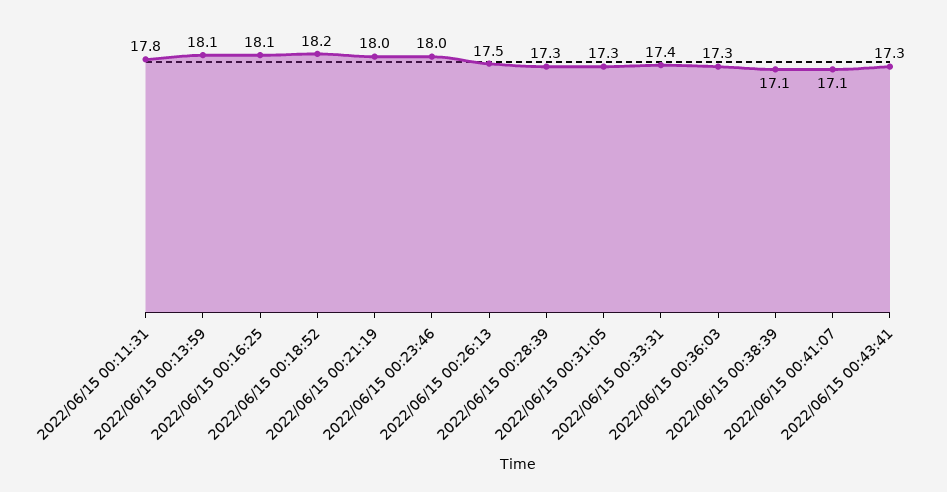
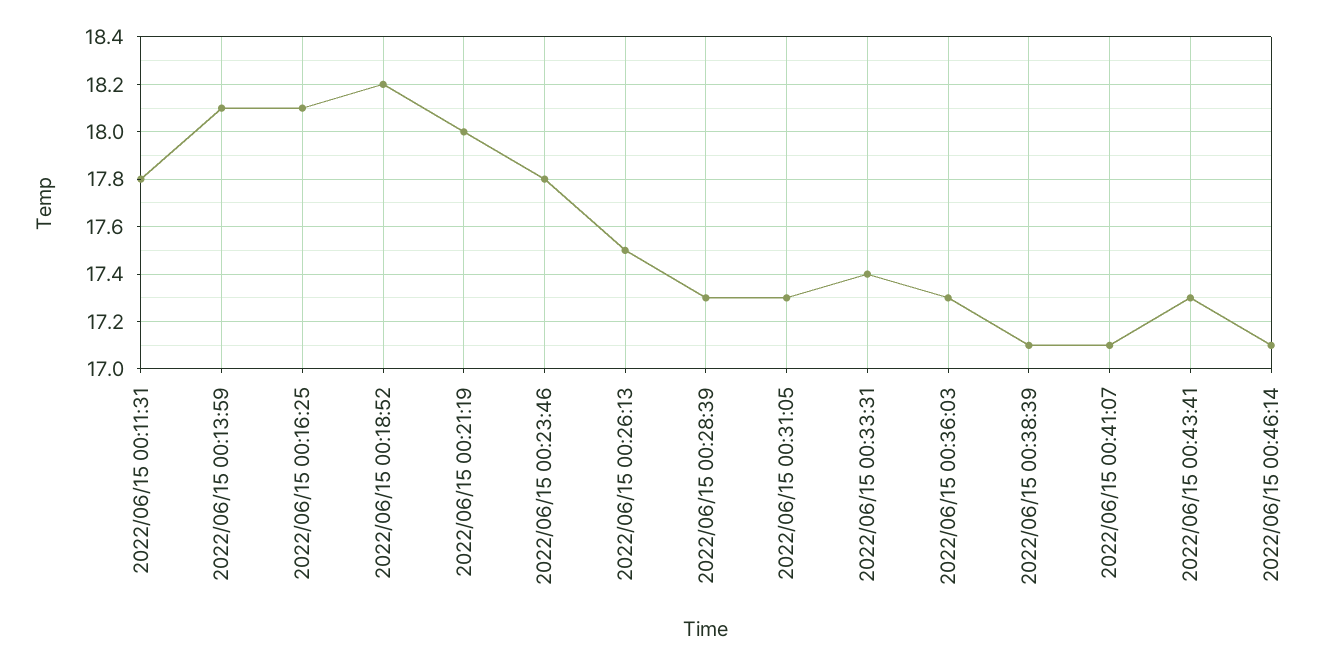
2022/06/15 00:23:46: 18 -> 17.8
2022/06/15 00:46:14: none -> 17.1

